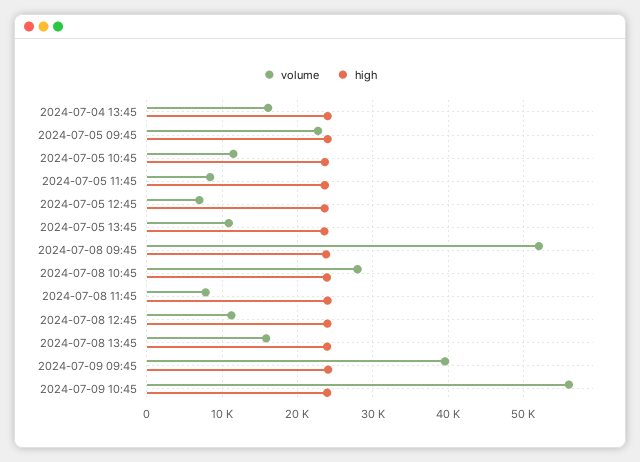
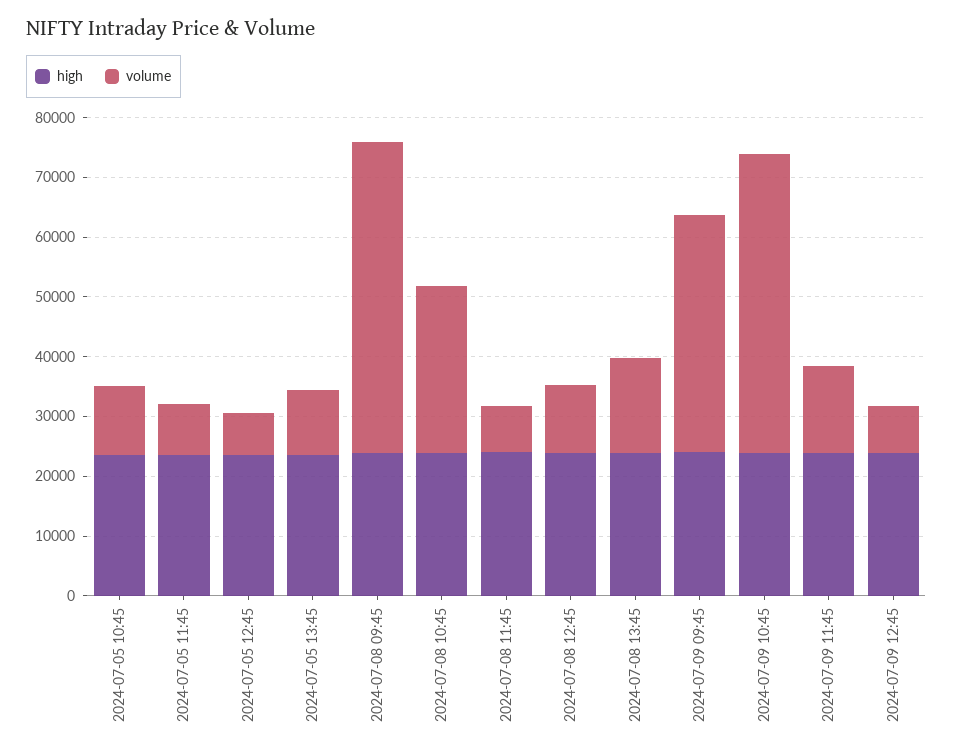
volume, 2024-07-04 13:45: 16000 -> none
high, 2024-07-04 13:45: 24000 -> none
volume, 2024-07-05 09:45: 23000 -> none
high, 2024-07-05 09:45: 24000 -> none
volume, 2024-07-09 10:45: 56000 -> 50000
high, 2024-07-09 11:45: none -> 24000
volume, 2024-07-09 11:45: none -> 14000
high, 2024-07-09 12:45: none -> 24000
volume, 2024-07-09 12:45: none -> 8000

